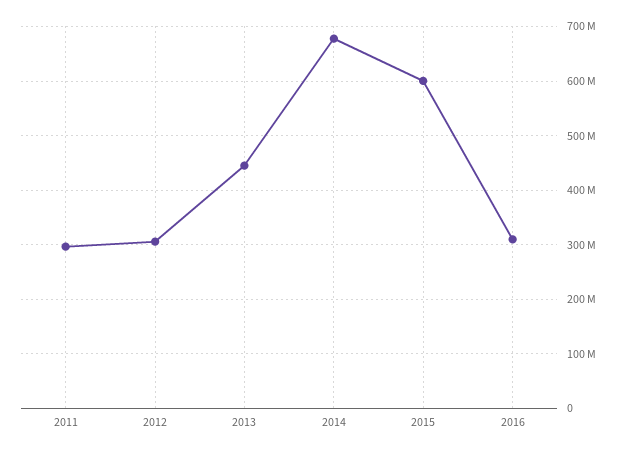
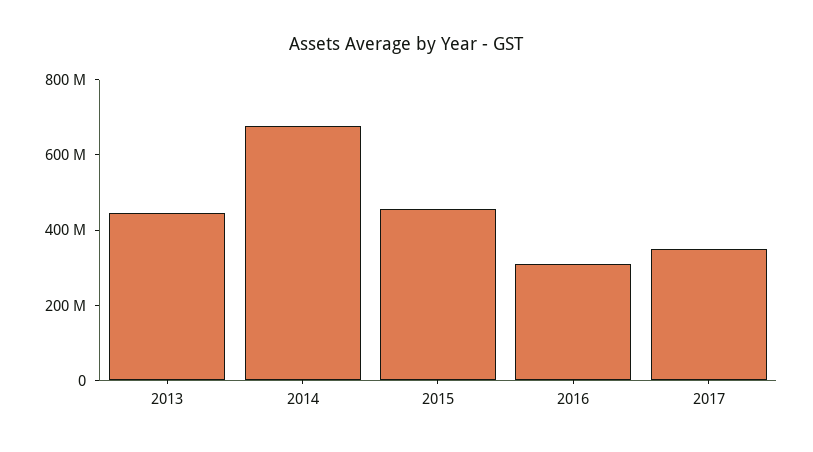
2011: 300000000 -> none
2012: 300000000 -> none
2015: 600000000 -> 450000000
2017: none -> 350000000

